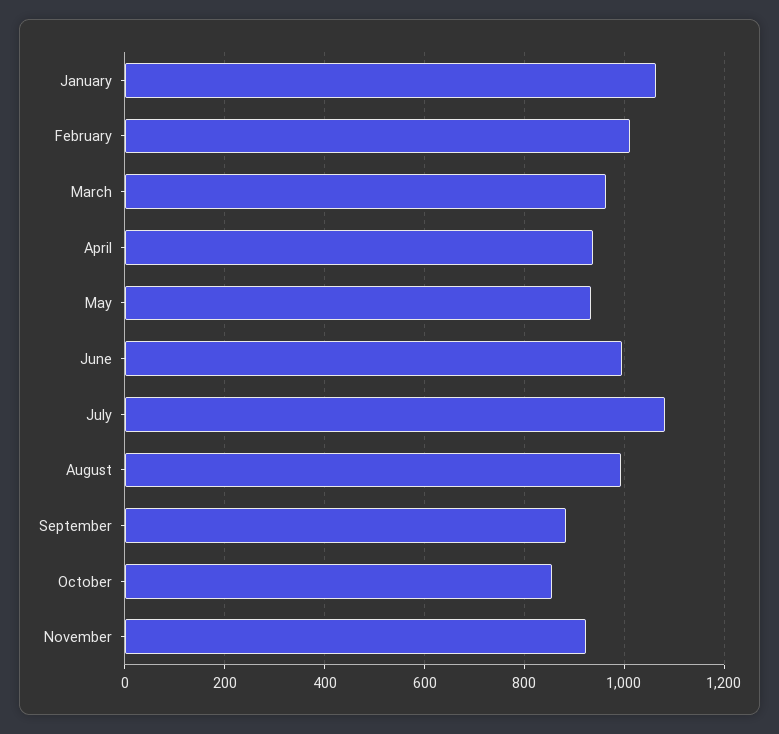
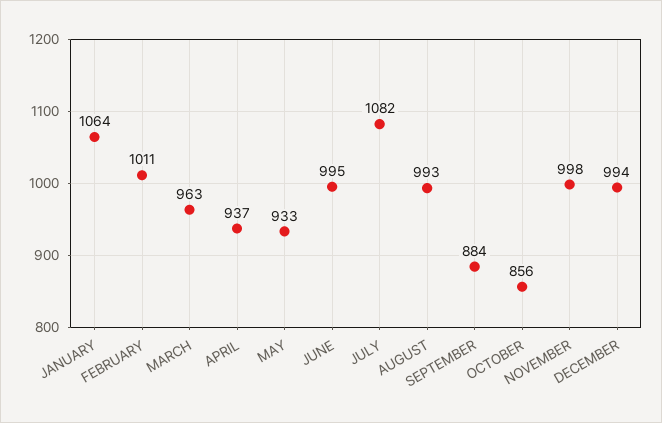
November: 920 -> 998
DECEMBER: none -> 994

